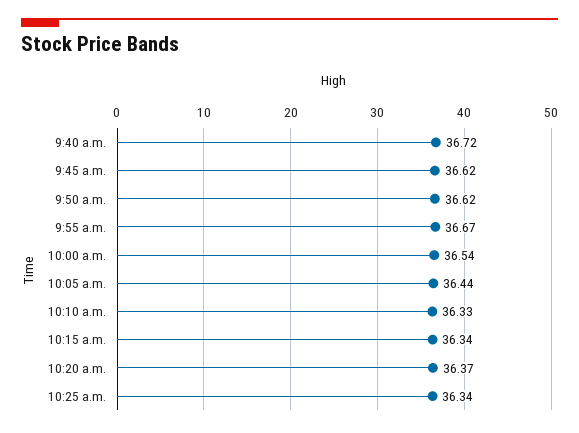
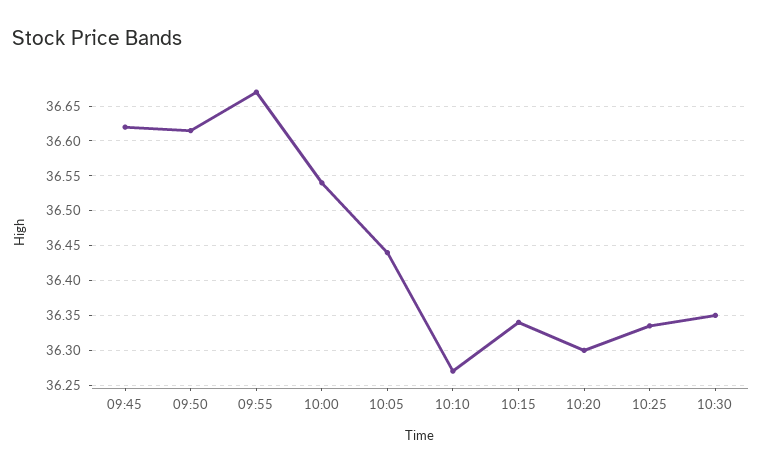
9:40 a.m.: 36.72 -> none
10:10 a.m.: 36.33 -> 36.27
10:20 a.m.: 36.37 -> 36.3
10:30: none -> 36.35

